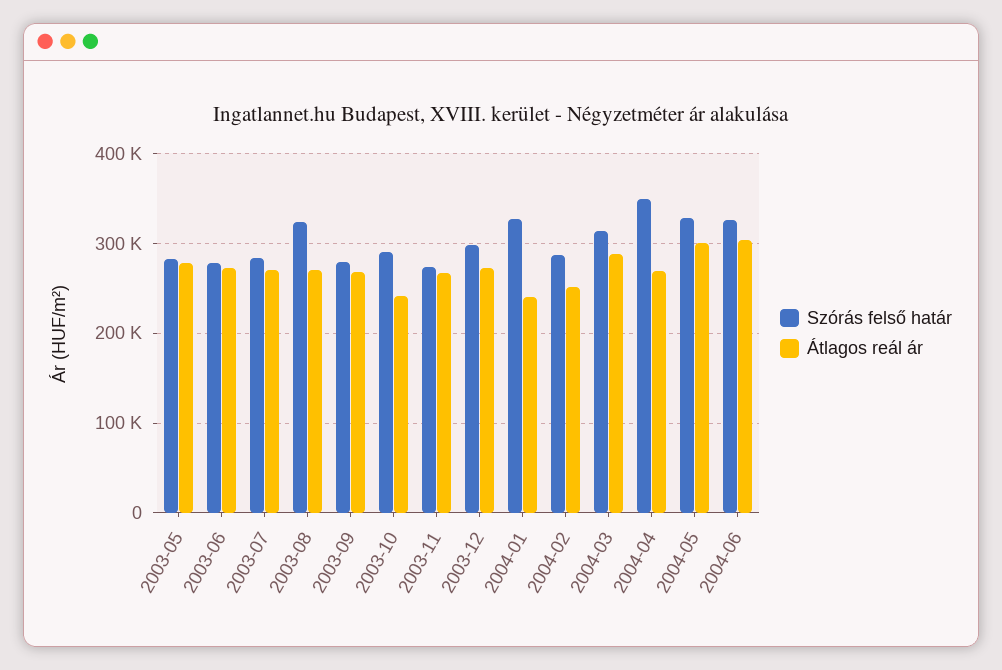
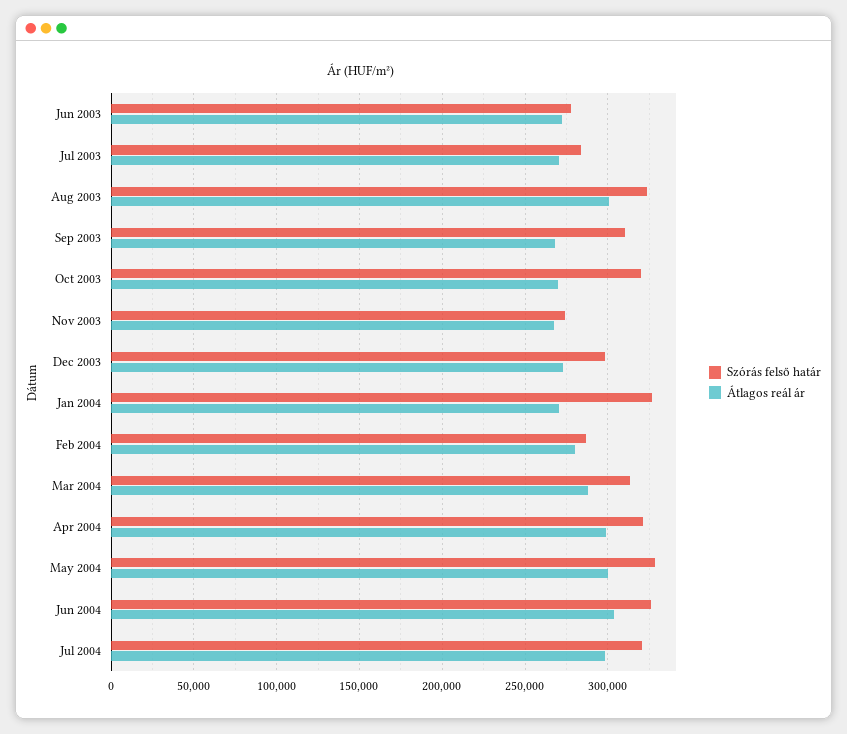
Szórás felső határ, 2003-05: 280000 -> none
Átlagos reál ár, 2003-05: 280000 -> none
Átlagos reál ár, 2003-08: 270000 -> 300000
Szórás felső határ, 2003-09: 280000 -> 310000
Szórás felső határ, 2003-10: 290000 -> 320000
Átlagos reál ár, 2003-10: 240000 -> 270000
Átlagos reál ár, 2004-01: 240000 -> 270000
Átlagos reál ár, 2004-02: 250000 -> 280000
Szórás felső határ, 2004-04: 350000 -> 320000
Átlagos reál ár, 2004-04: 270000 -> 300000
Szórás felső határ, Jul 2004: none -> 320000
Átlagos reál ár, Jul 2004: none -> 300000

